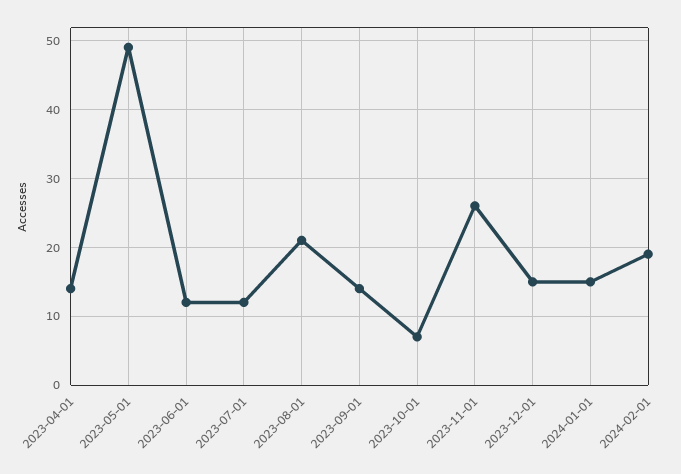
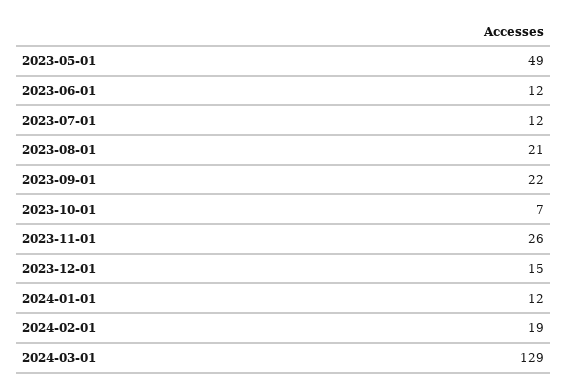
2023-04-01: 14 -> none
2023-09-01: 14 -> 22
2024-01-01: 15 -> 12
2024-03-01: none -> 129

